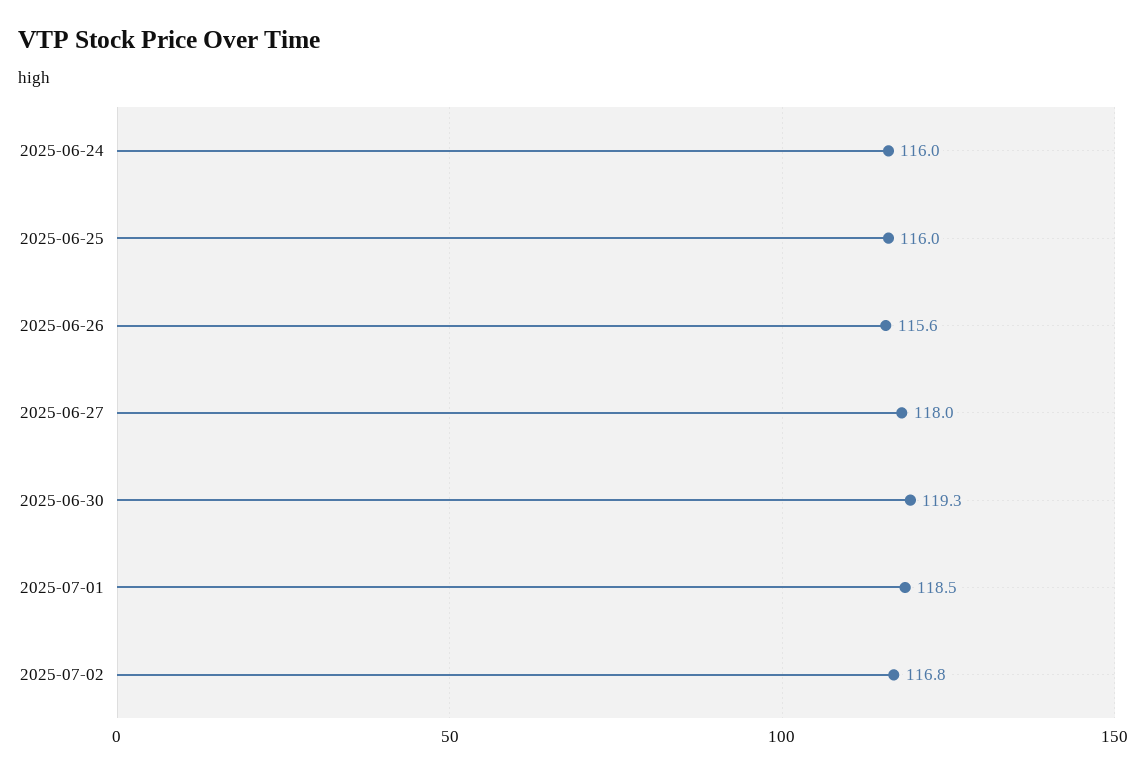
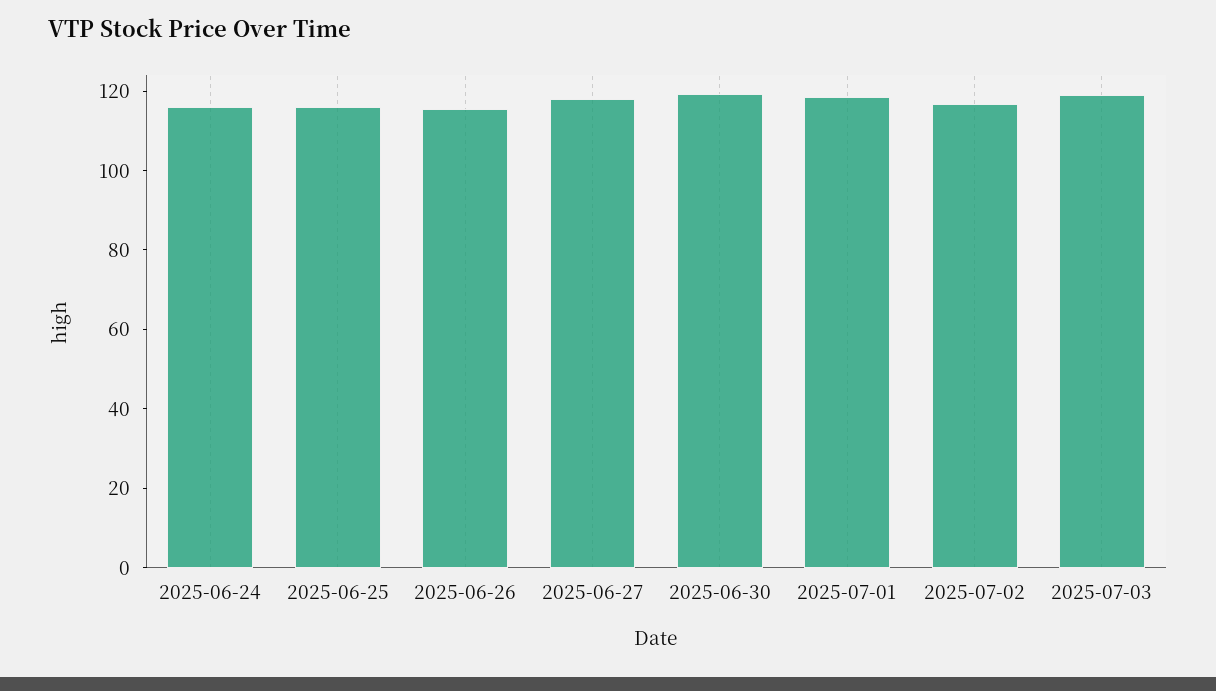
2025-07-03: none -> 120

